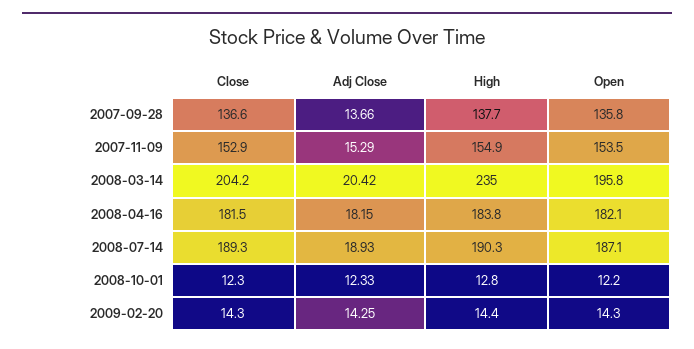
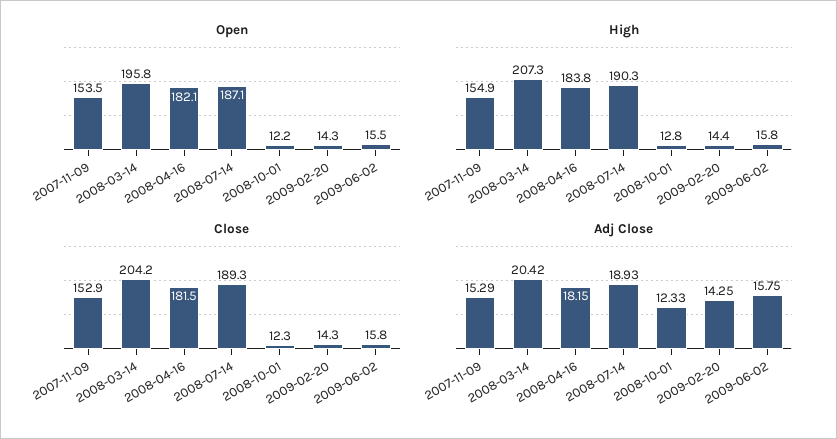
Close, 2007-09-28: 136.6 -> none
Adj Close, 2007-09-28: 13.66 -> none
High, 2007-09-28: 137.7 -> none
Open, 2007-09-28: 135.8 -> none
High, 2008-03-14: 235 -> 207.3
Open, 2009-06-02: none -> 15.5
High, 2009-06-02: none -> 15.8
Close, 2009-06-02: none -> 15.8
Adj Close, 2009-06-02: none -> 15.75

